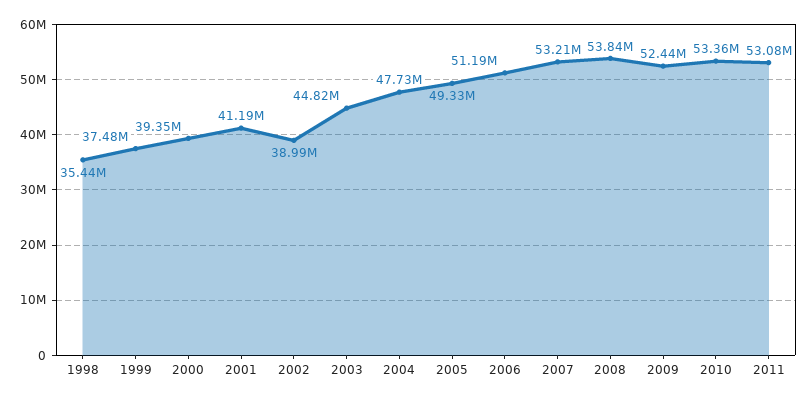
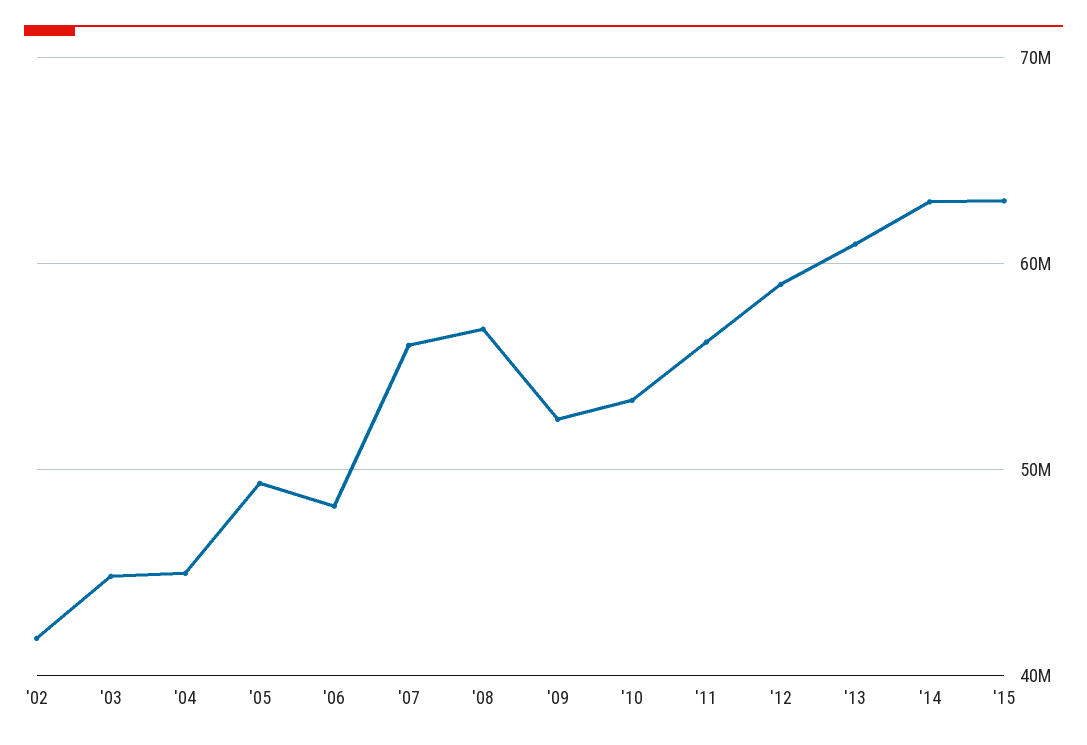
1998: 35440000 -> none
1999: 37480000 -> none
2000: 39350000 -> none
2001: 41190000 -> none
2002: 38990000 -> 42000000
2004: 47730000 -> 45000000
2006: 51190000 -> 48000000
2007: 53210000 -> 56000000
2008: 53840000 -> 57000000
2011: 53080000 -> 56000000
'12: none -> 59000000
'13: none -> 61000000
'14: none -> 63000000
'15: none -> 63000000

